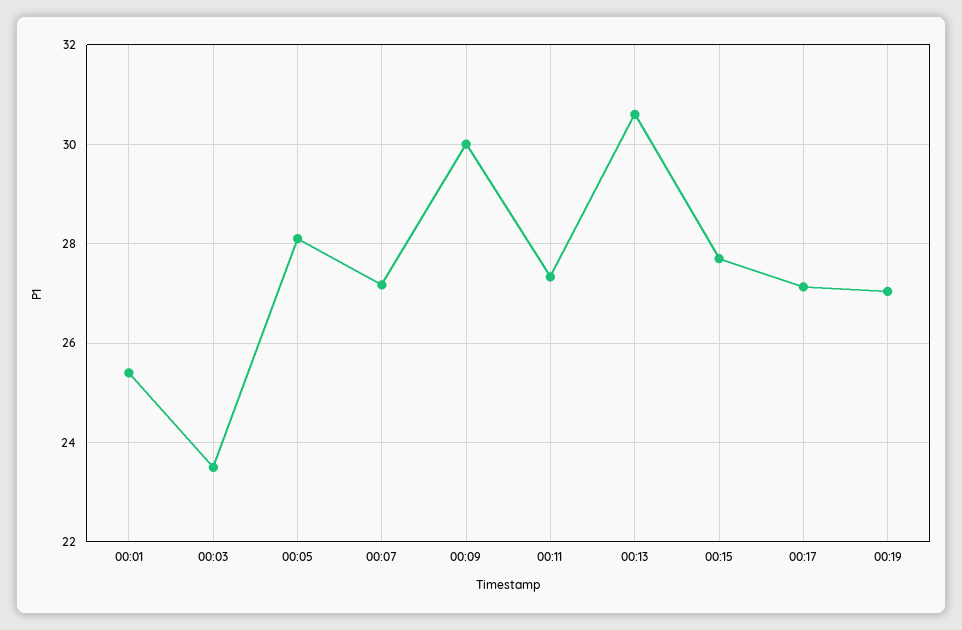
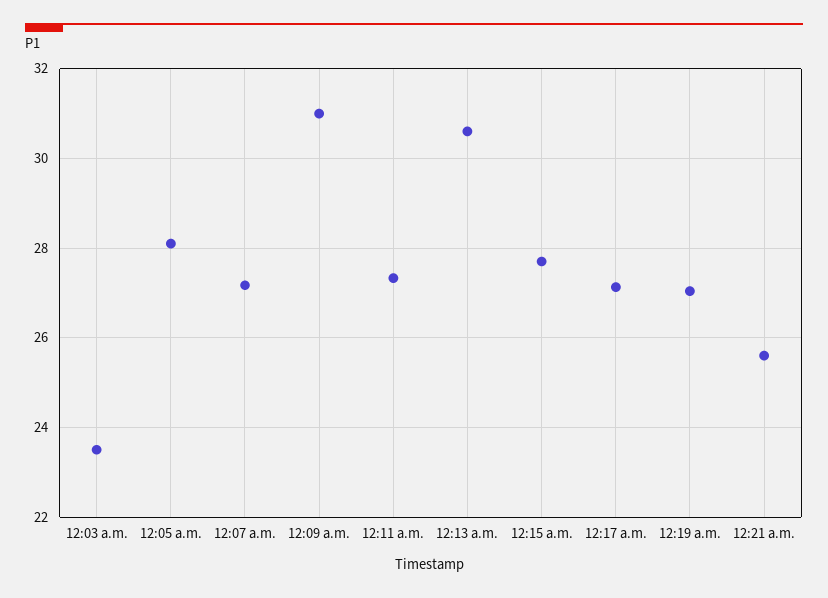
00:01: 25.4 -> none
00:09: 30 -> 31
12:21 a.m.: none -> 25.6

